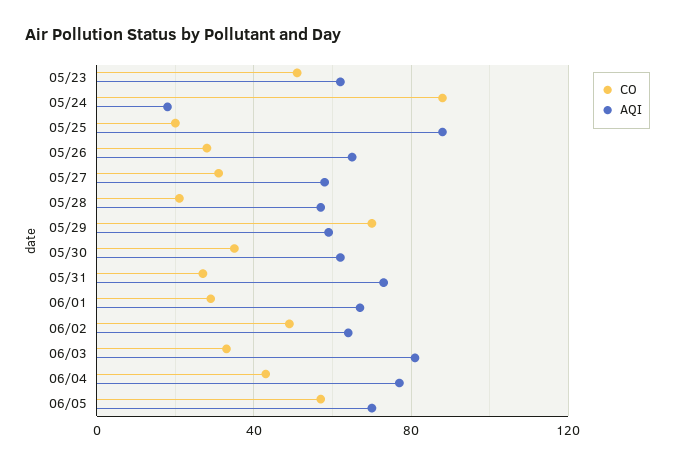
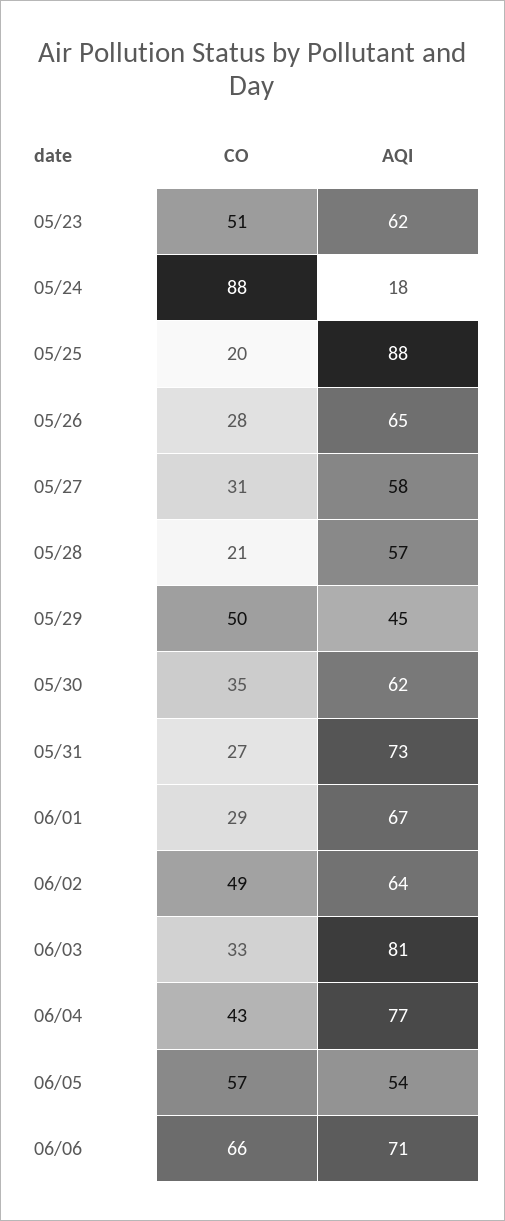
CO, 05/29: 70 -> 50
AQI, 05/29: 60 -> 45
AQI, 06/05: 70 -> 54
CO, 06/06: none -> 66
AQI, 06/06: none -> 71

